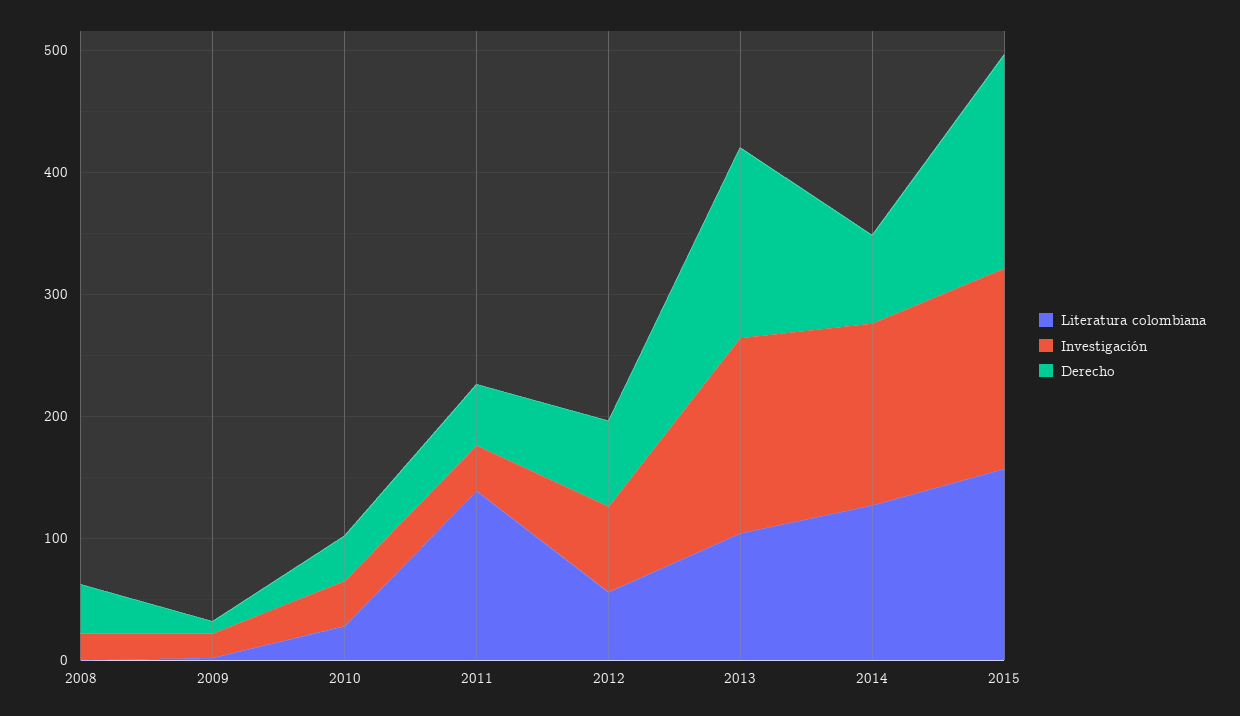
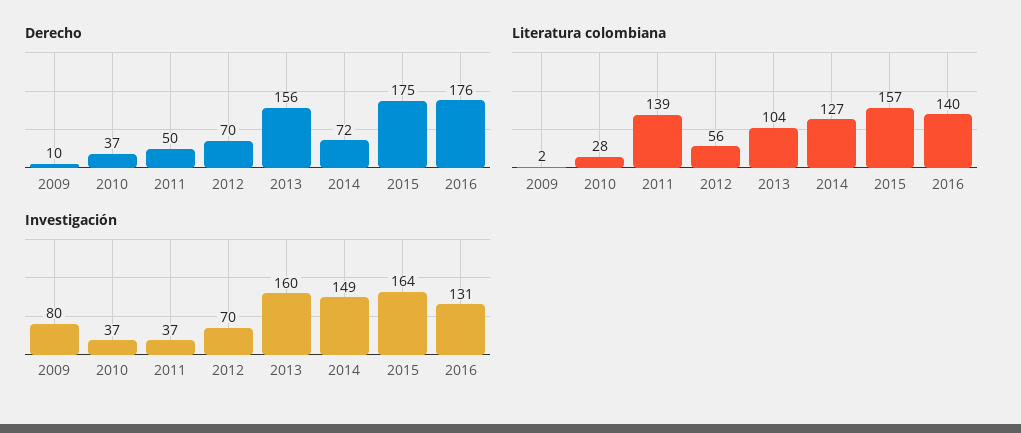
Literatura colombiana, 2008: 0 -> none
Investigación, 2008: 20 -> none
Derecho, 2008: 40 -> none
Investigación, 2009: 20 -> 80
Derecho, 2016: none -> 176
Literatura colombiana, 2016: none -> 140
Investigación, 2016: none -> 131

